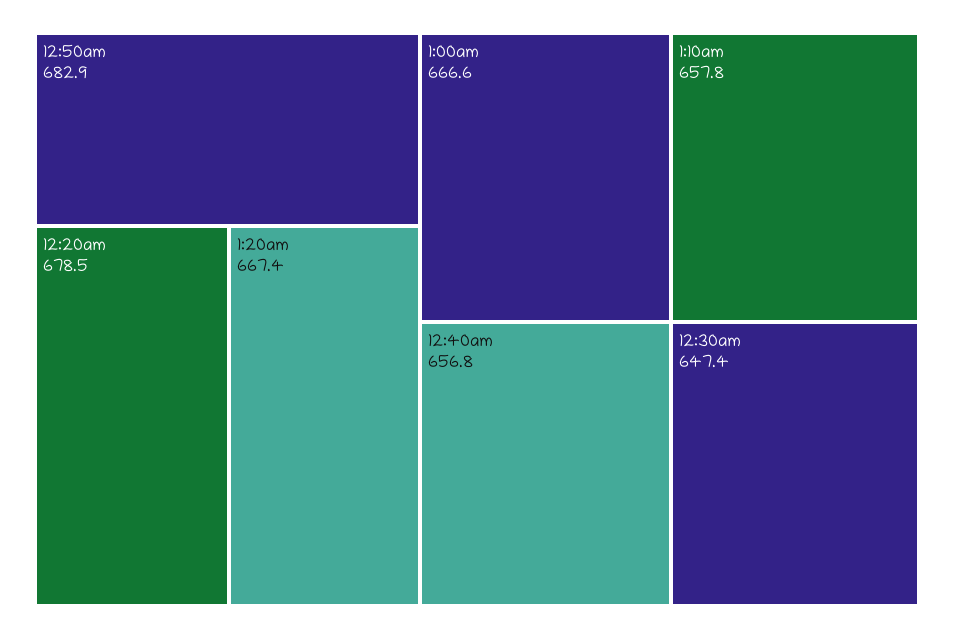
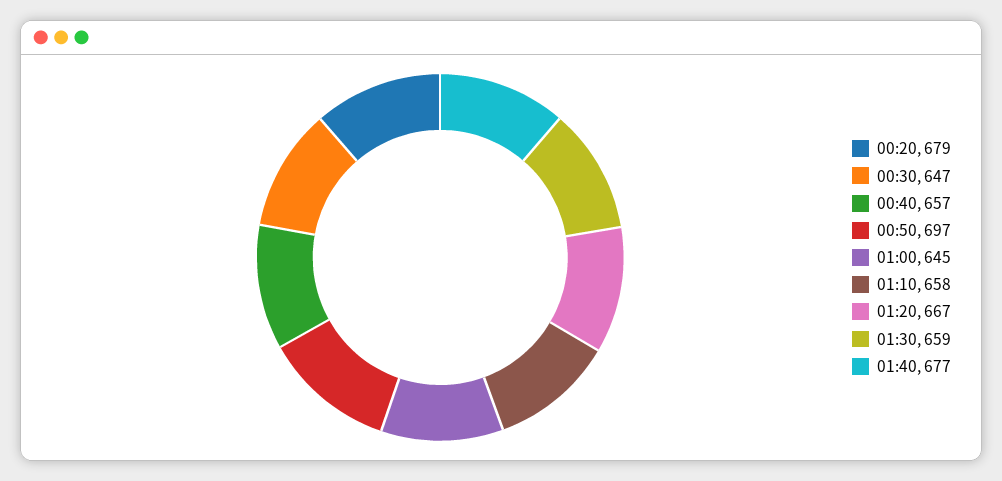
12:50am: 682.9 -> 697
1:00am: 666.6 -> 645
01:30: none -> 659
01:40: none -> 677

